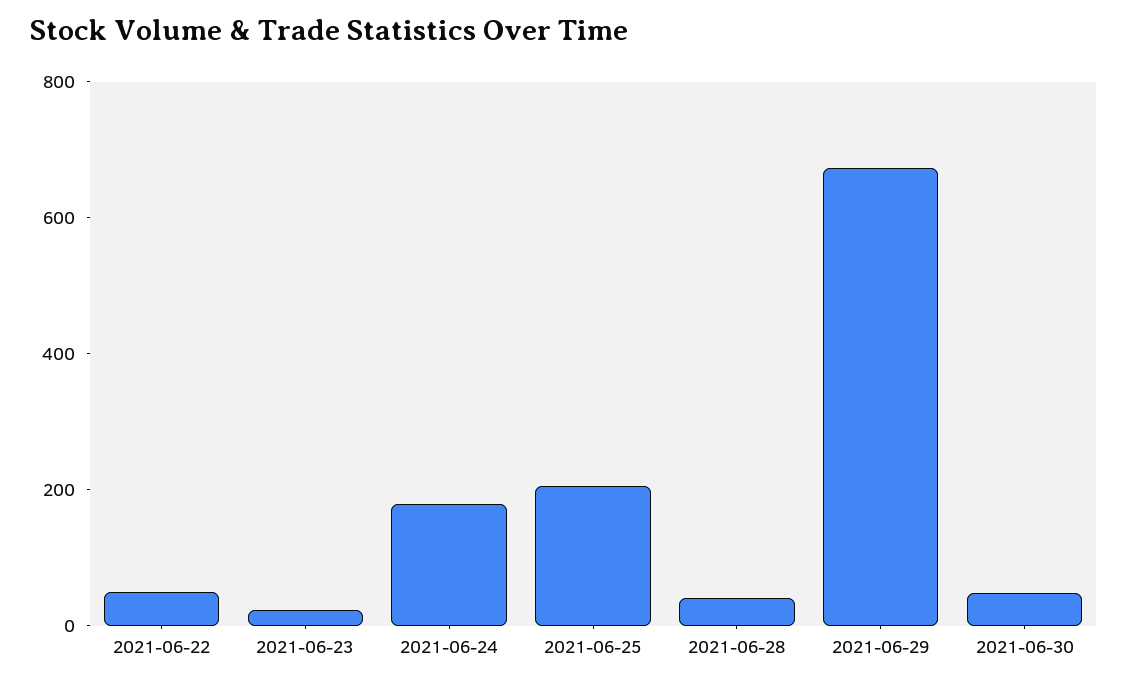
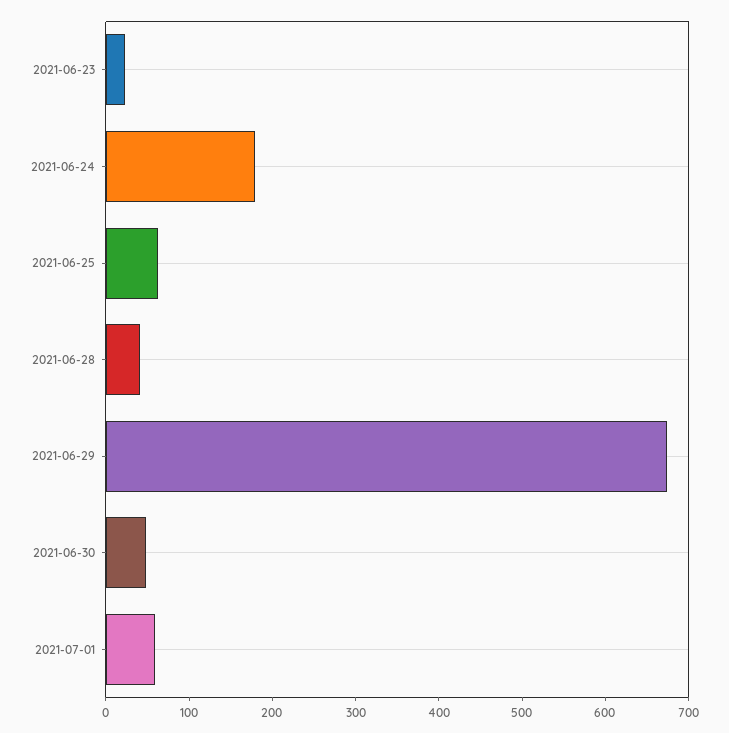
2021-06-22: 50 -> none
2021-06-25: 200 -> 60
2021-07-01: none -> 60

